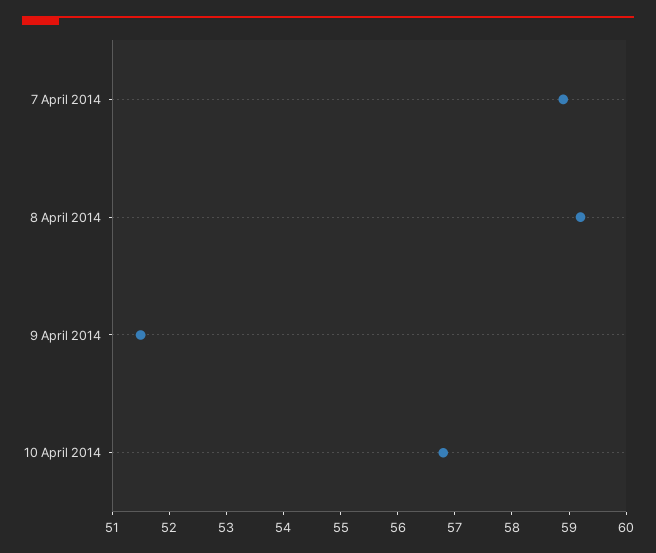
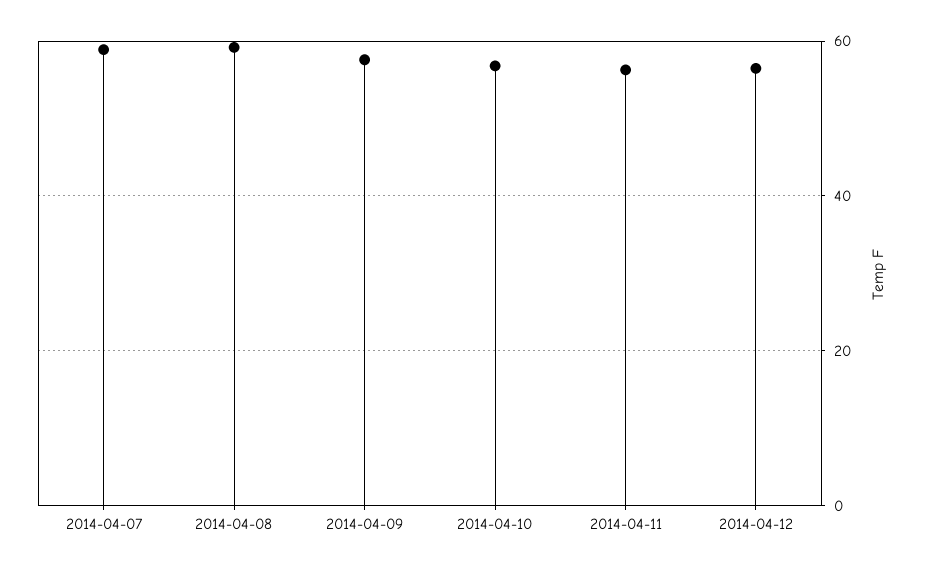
9 April 2014: 51.5 -> 58
2014-04-11: none -> 56
2014-04-12: none -> 56

